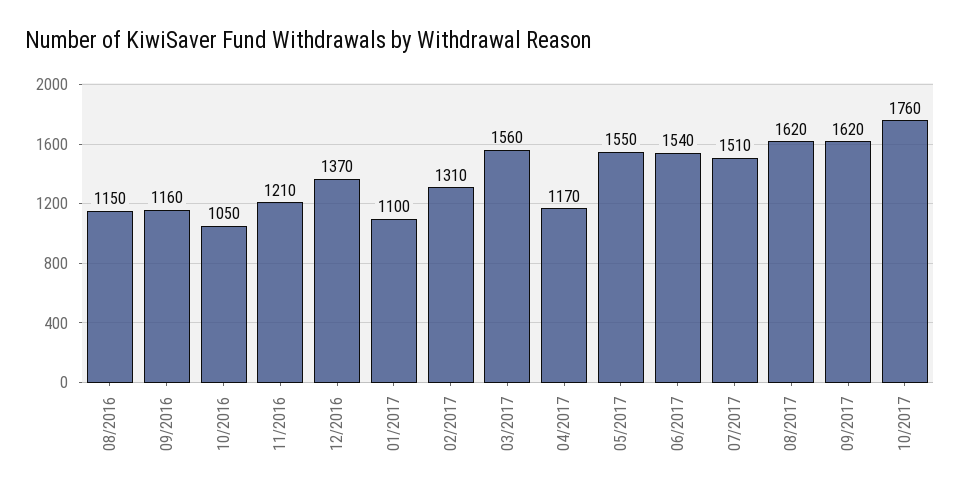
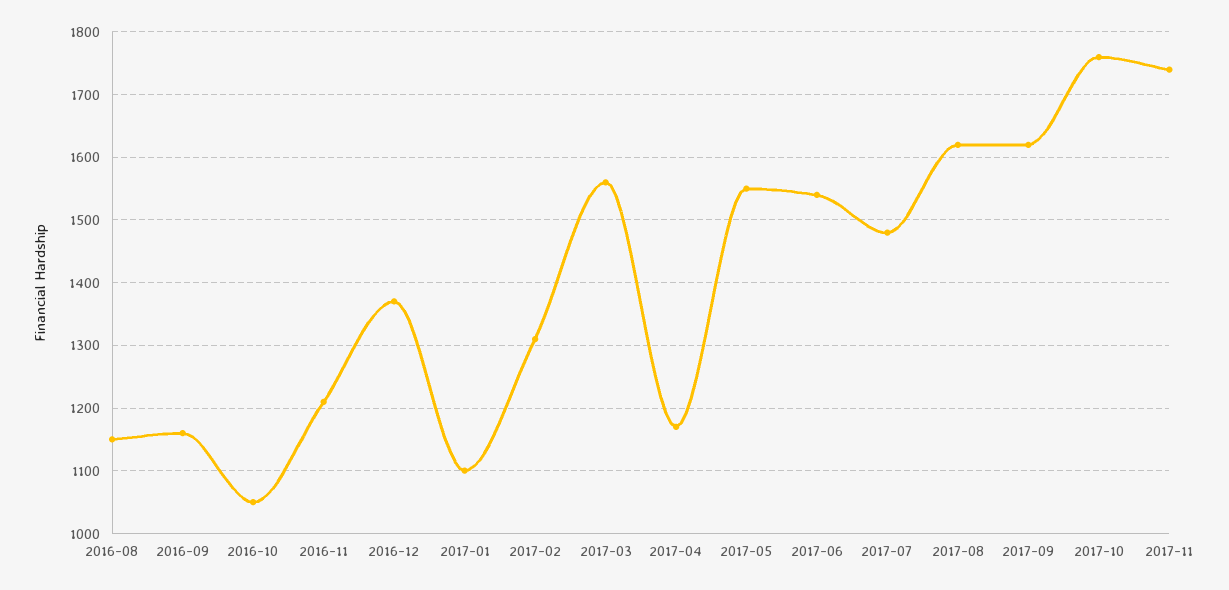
07/2017: 1510 -> 1480
2017-11: none -> 1740

